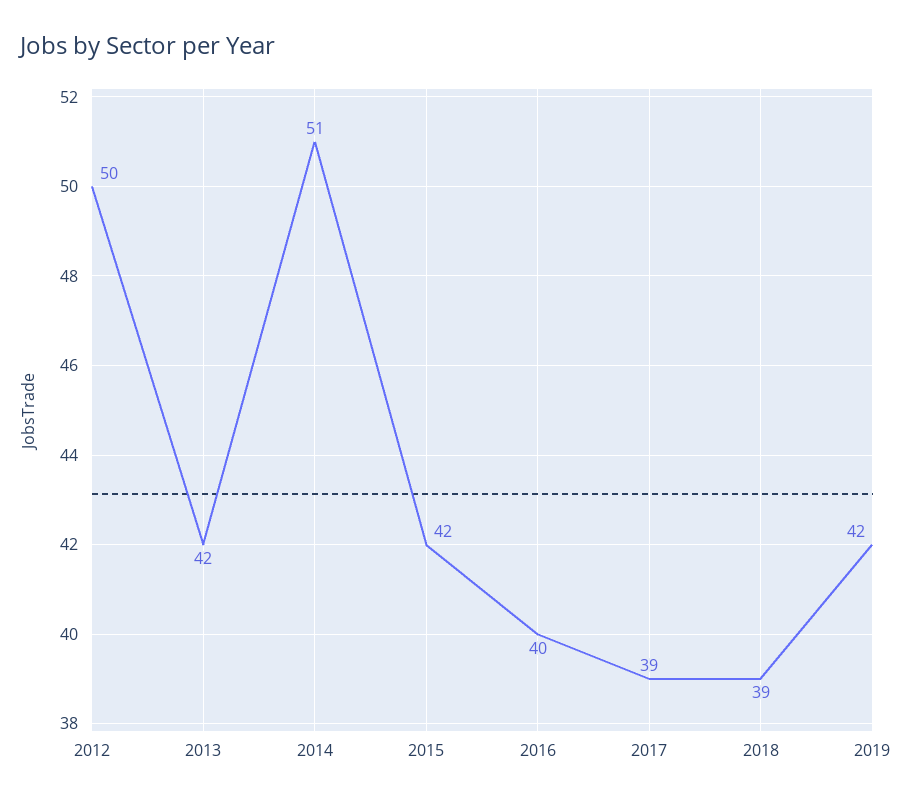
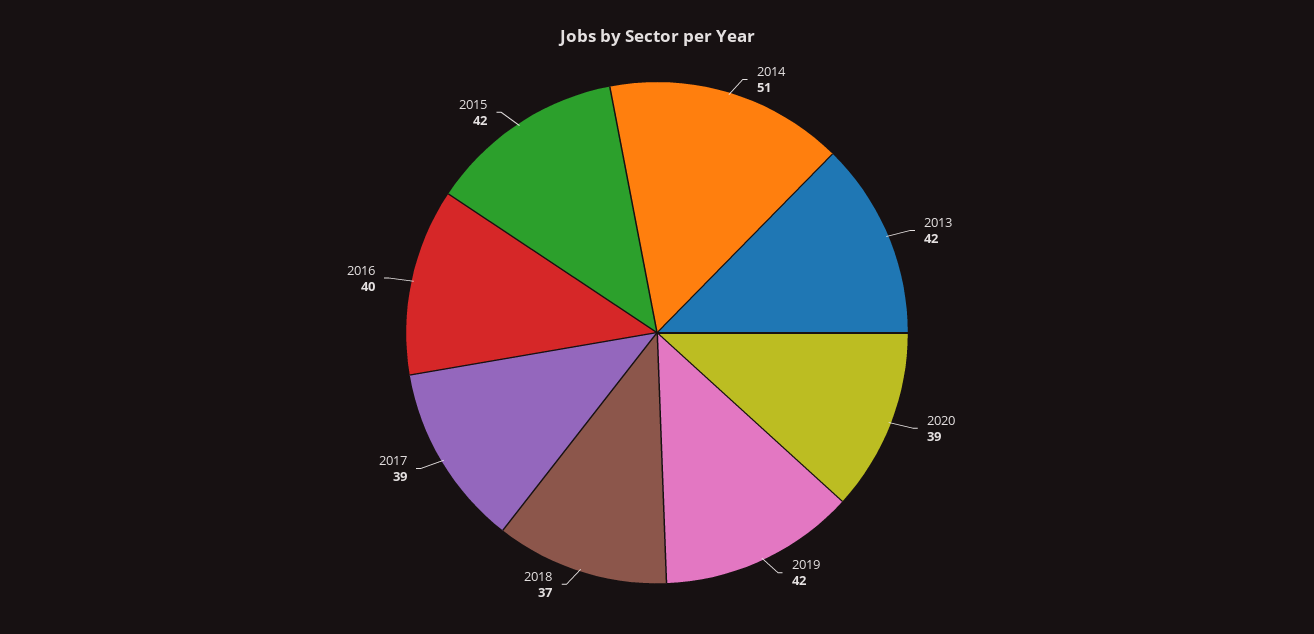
2012: 50 -> none
2018: 39 -> 37
2020: none -> 39

